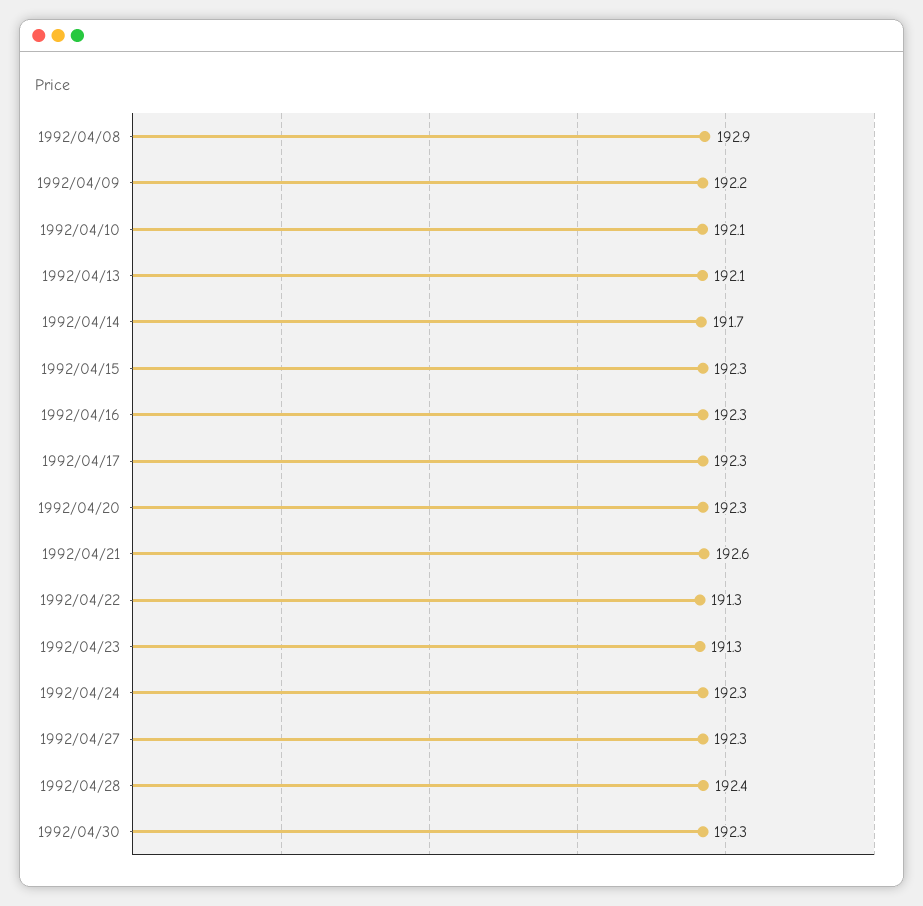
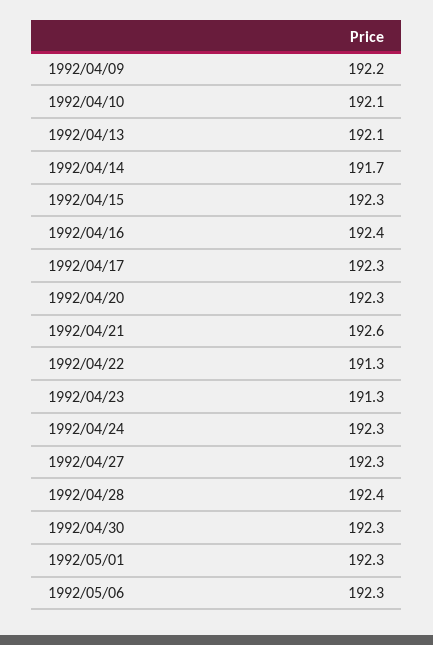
1992/04/08: 192.9 -> none
1992/04/16: 192.3 -> 192.4
1992/05/01: none -> 192.3
1992/05/06: none -> 192.3

